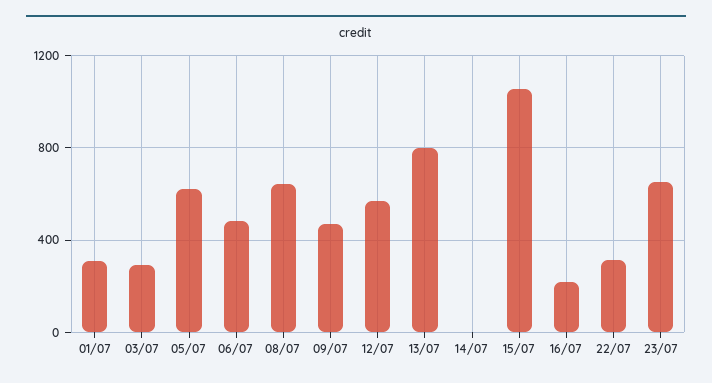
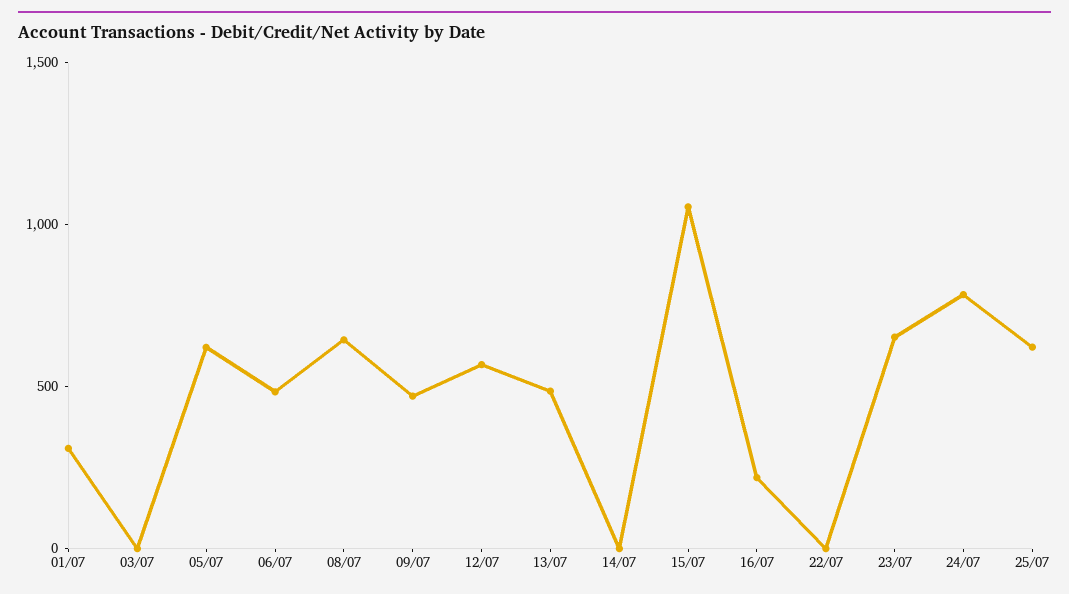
03/07: 300 -> 0
13/07: 800 -> 500
22/07: 300 -> 0
24/07: none -> 800
25/07: none -> 600

